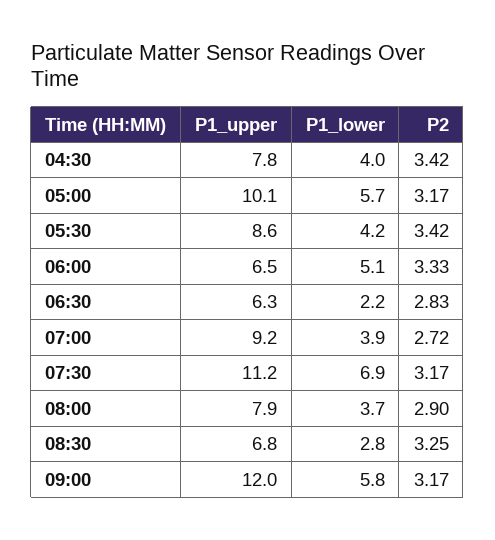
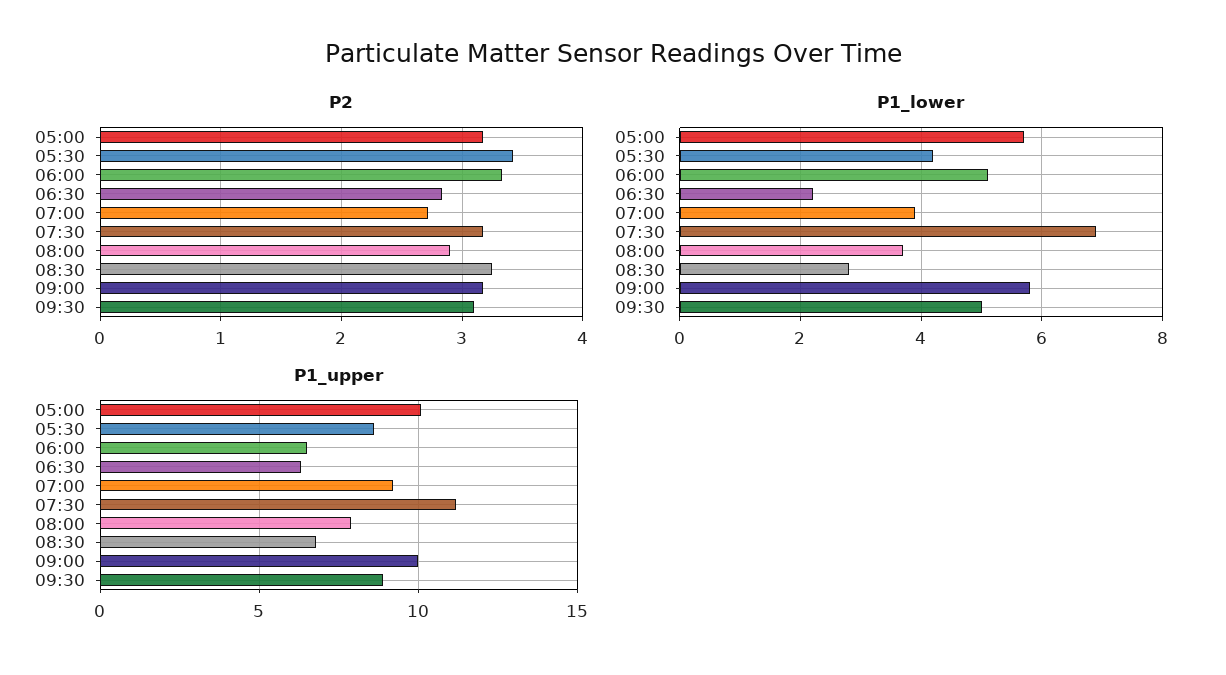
P1_upper, 04:30: 7.8 -> none
P1_lower, 04:30: 4 -> none
P2, 04:30: 3.42 -> none
P1_upper, 09:00: 12 -> 10
P2, 09:30: none -> 3.1
P1_lower, 09:30: none -> 5
P1_upper, 09:30: none -> 9

